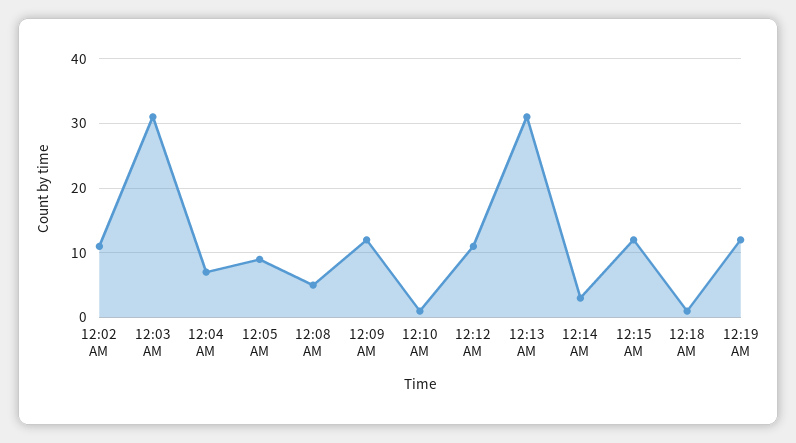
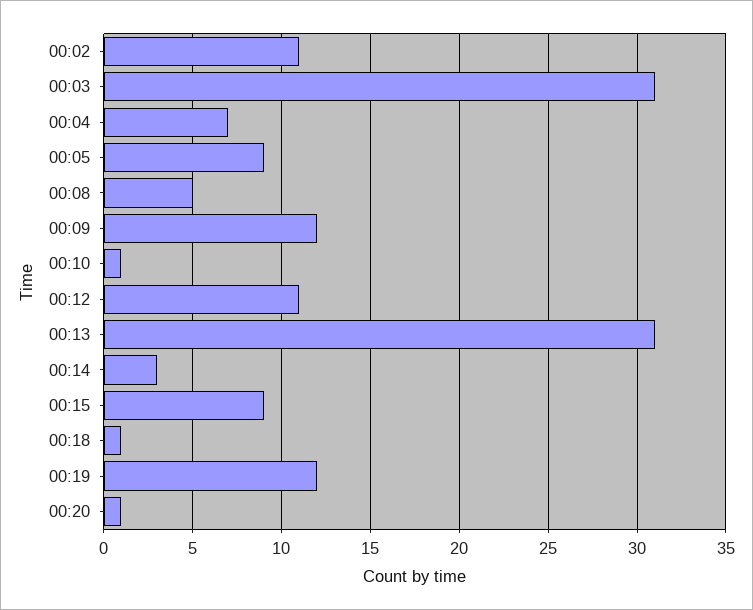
12:15 AM: 12 -> 9
00:20: none -> 1

